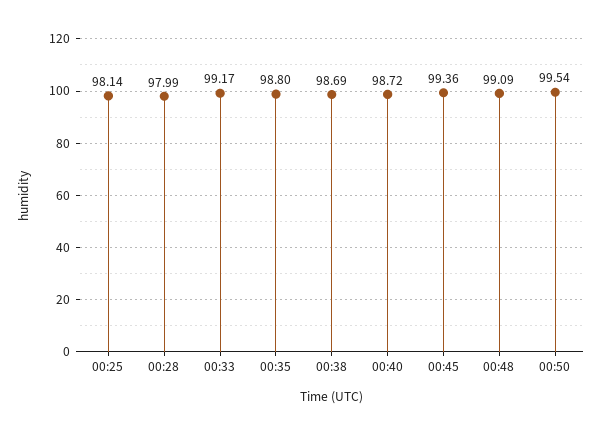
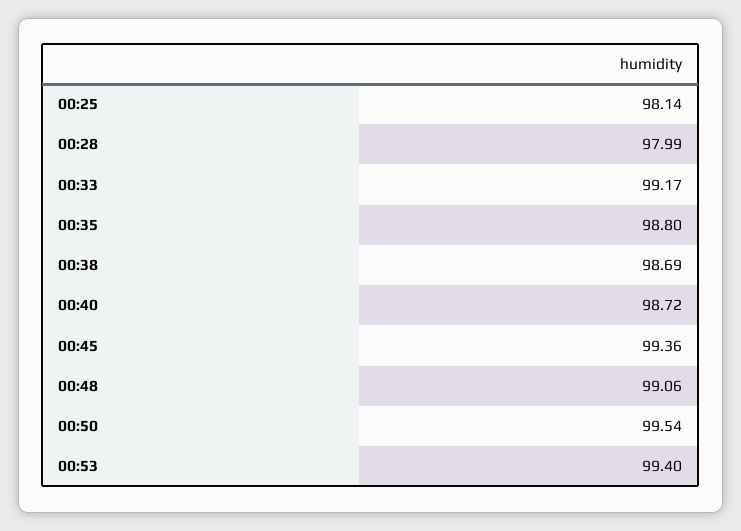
00:48: 99.09 -> 99.06
00:53: none -> 99.4

